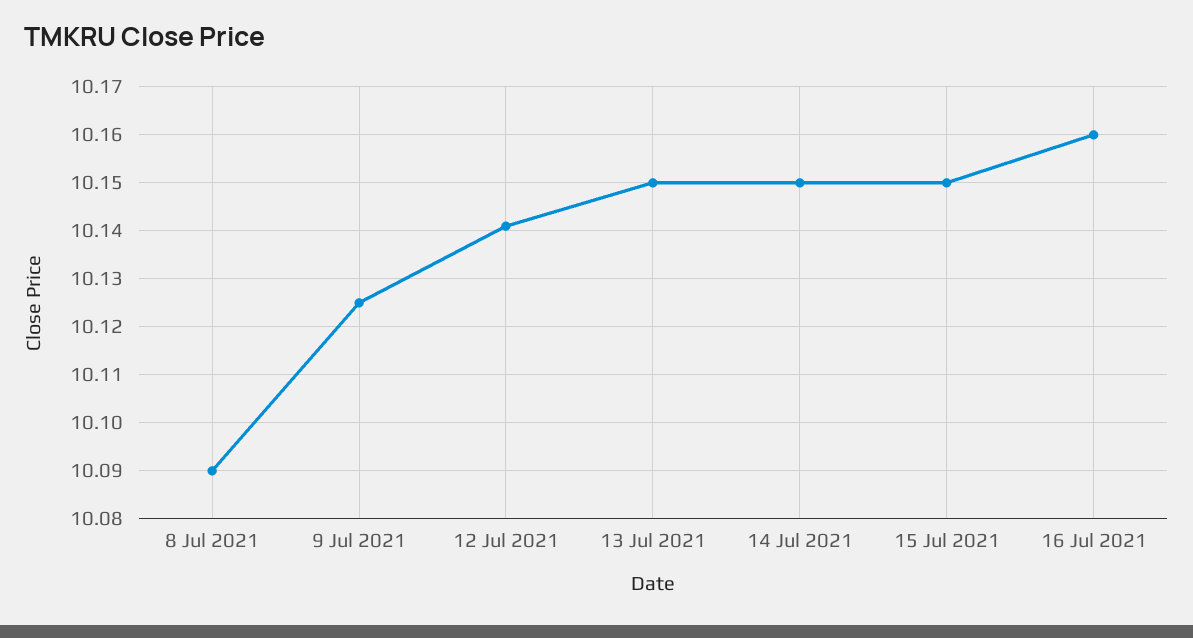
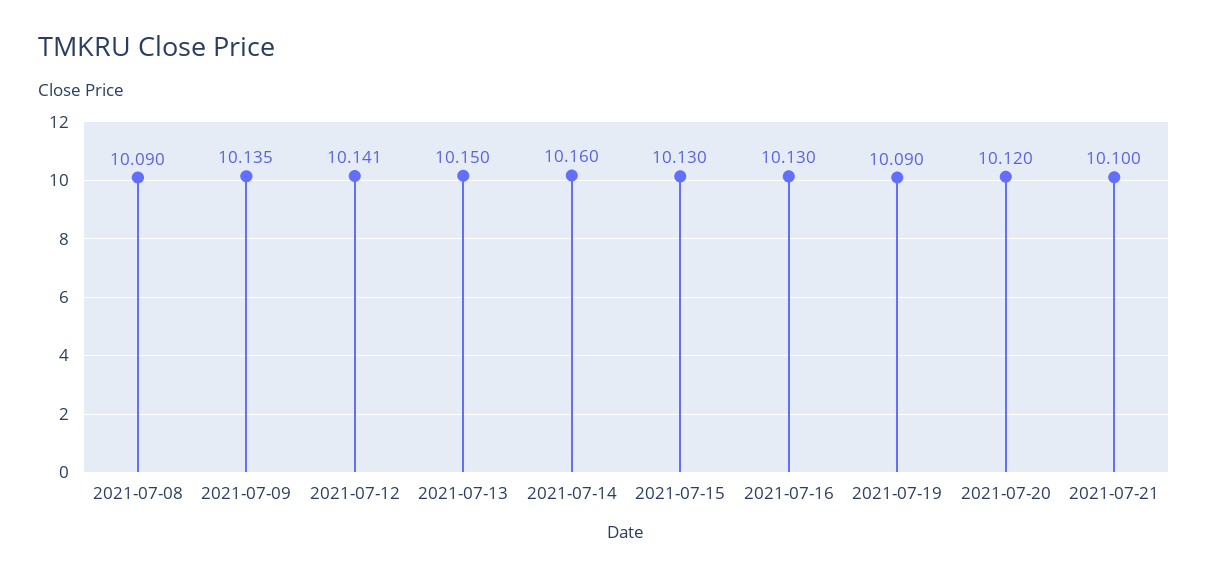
9 Jul 2021: 10.125 -> 10.135
14 Jul 2021: 10.15 -> 10.16
15 Jul 2021: 10.15 -> 10.13
16 Jul 2021: 10.16 -> 10.13
2021-07-19: none -> 10.09
2021-07-20: none -> 10.12
2021-07-21: none -> 10.1

